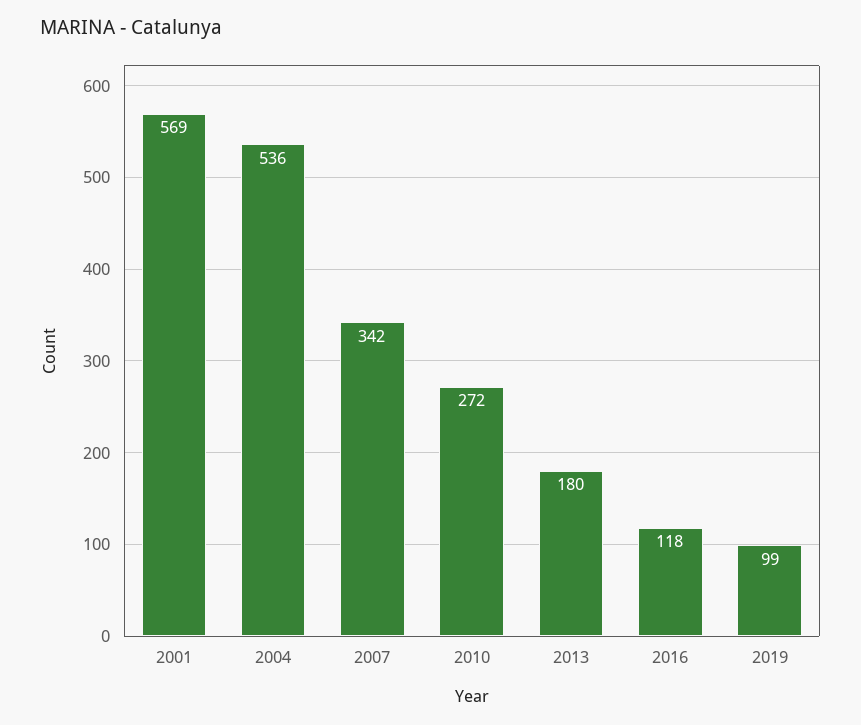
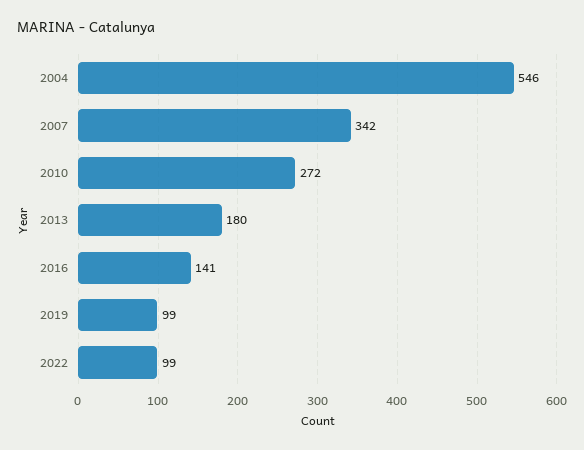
2001: 569 -> none
2004: 536 -> 546
2016: 118 -> 141
2022: none -> 99

